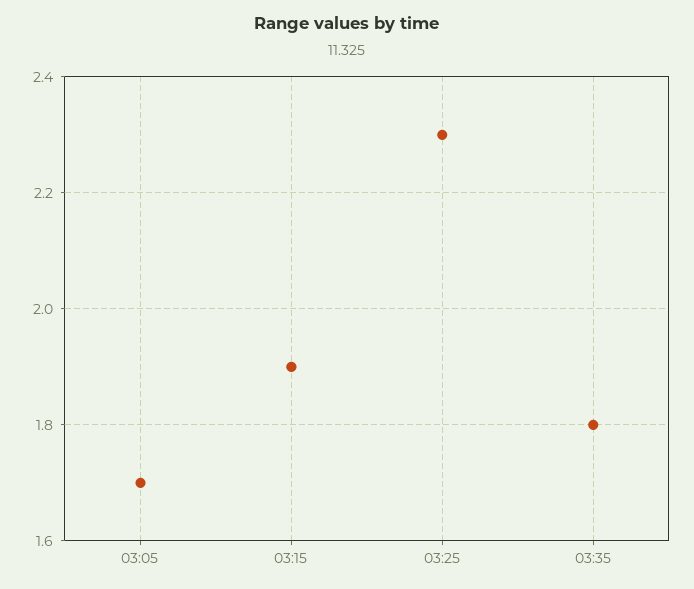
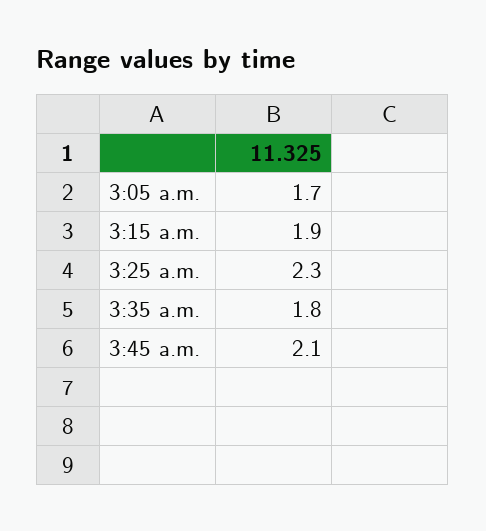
3:45 a.m.: none -> 2.1

